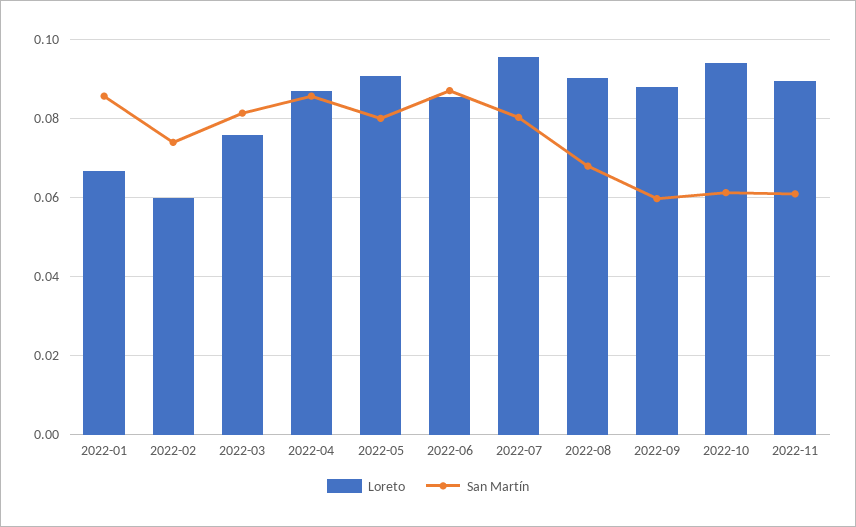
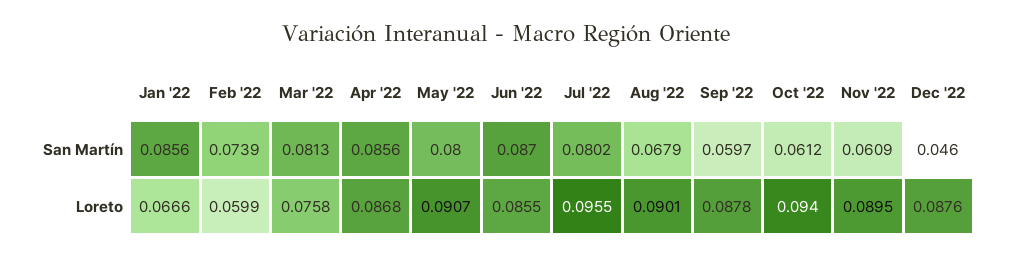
San Martín, Dec '22: none -> 0.046
Loreto, Dec '22: none -> 0.0876

